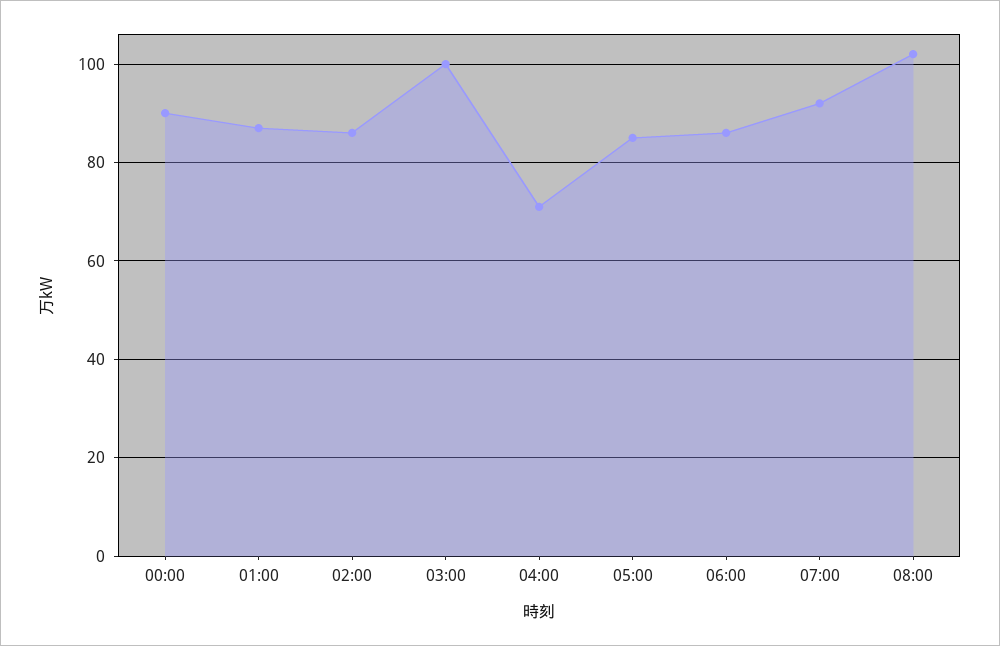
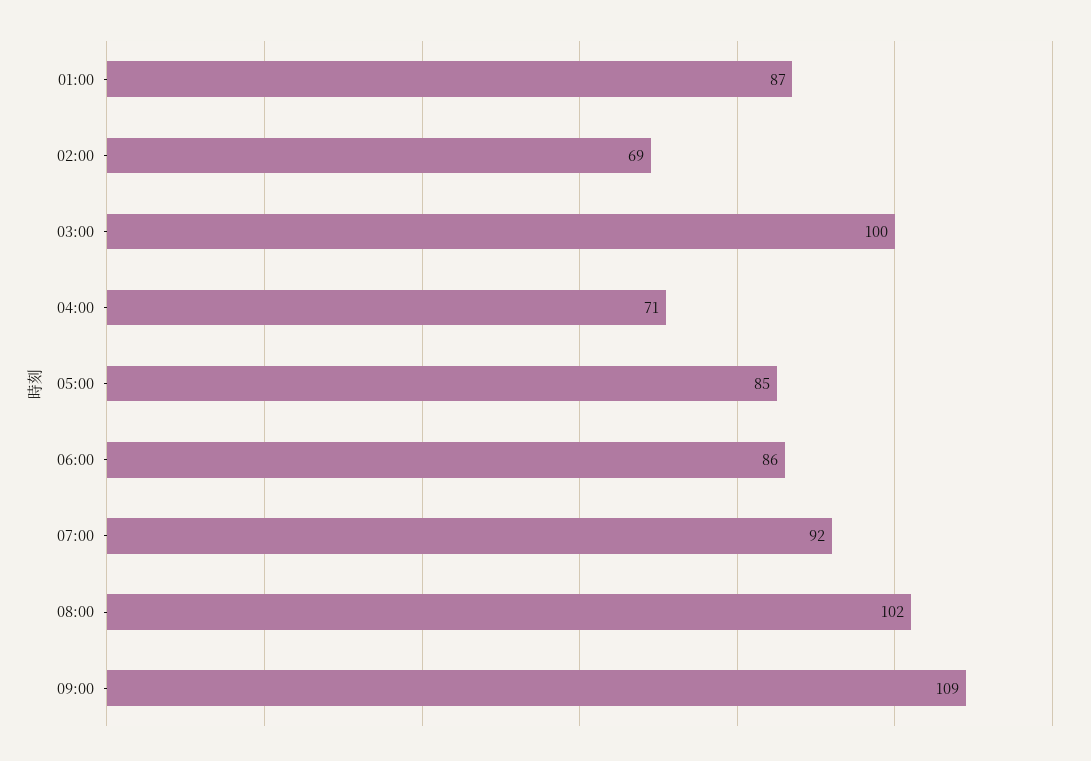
00:00: 90 -> none
02:00: 85 -> 69
09:00: none -> 109

